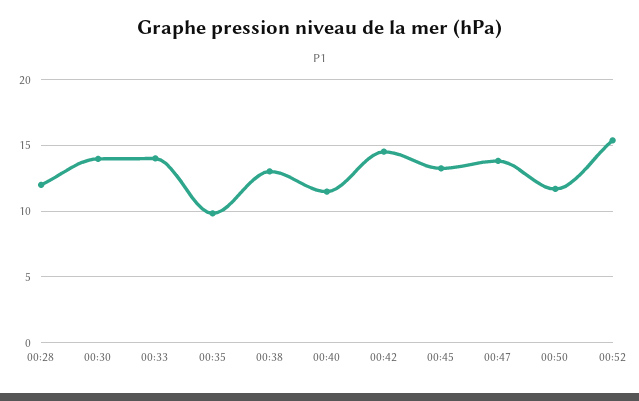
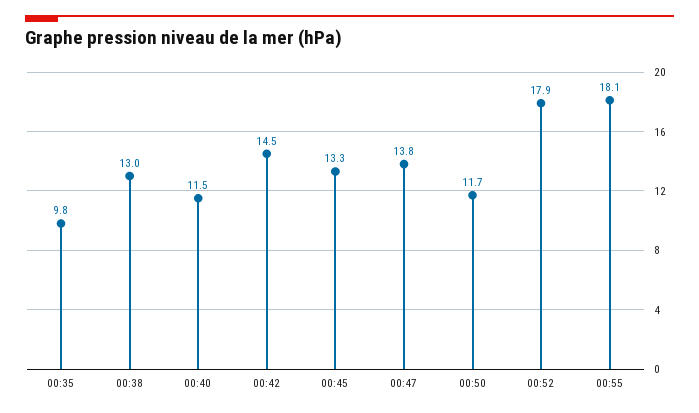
00:28: 12 -> none
00:30: 14 -> none
00:33: 14 -> none
00:52: 15.5 -> 17.9
00:55: none -> 18.1

